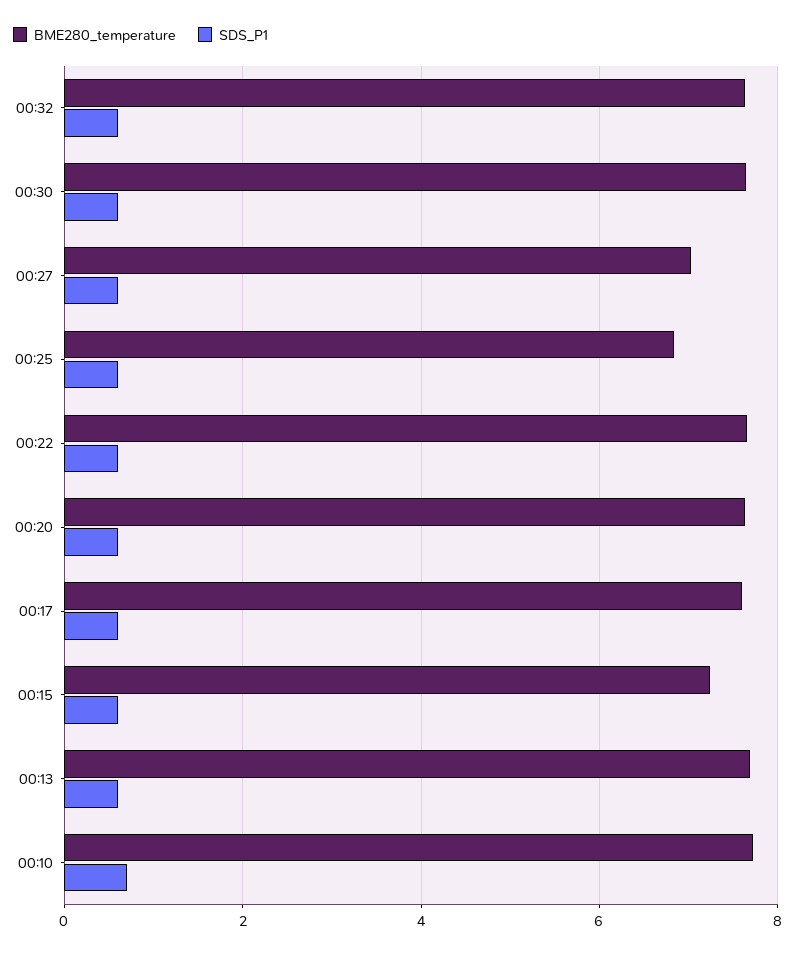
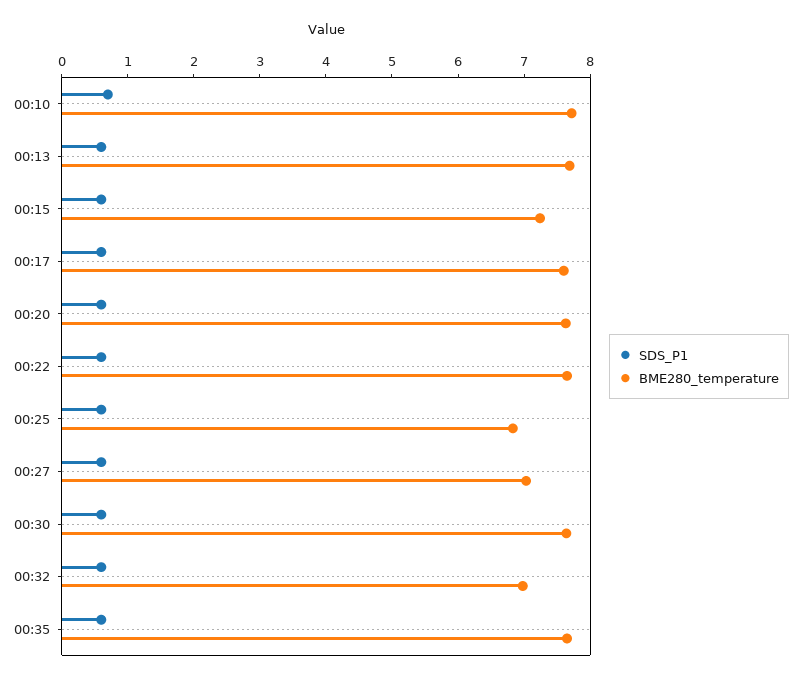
BME280_temperature, 00:32: 7.6 -> 7
SDS_P1, 00:35: none -> 0.6
BME280_temperature, 00:35: none -> 7.6

